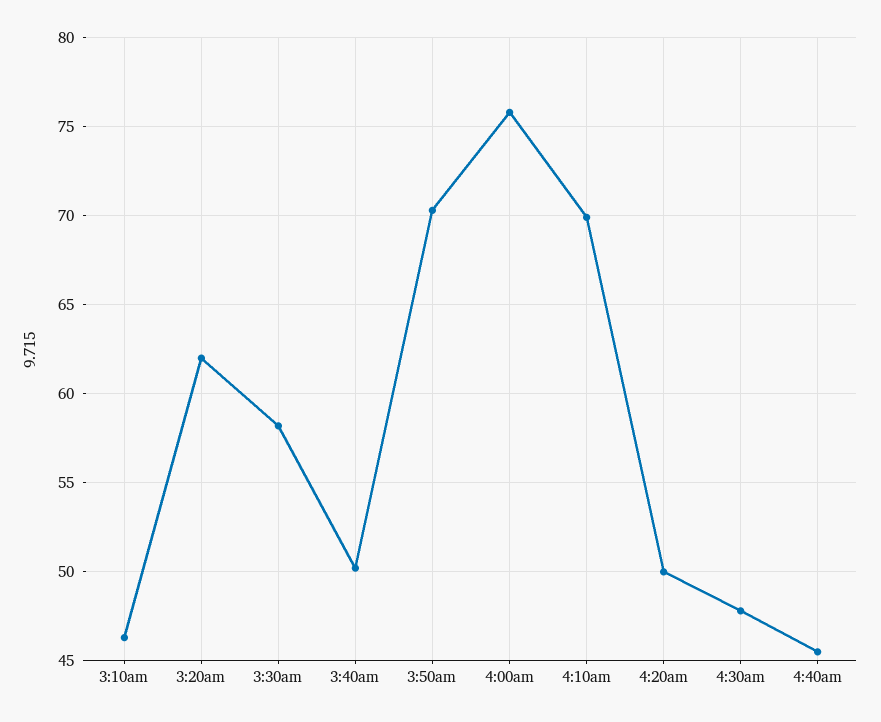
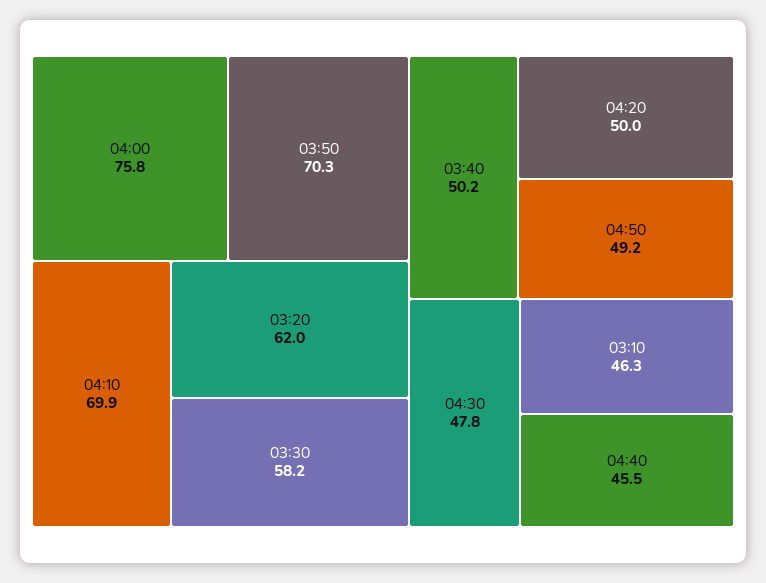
04:50: none -> 49.2

